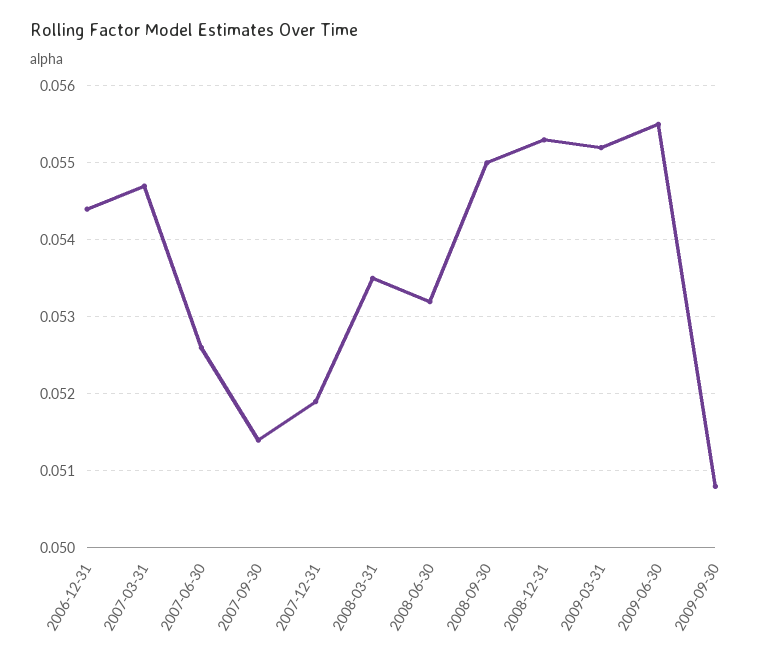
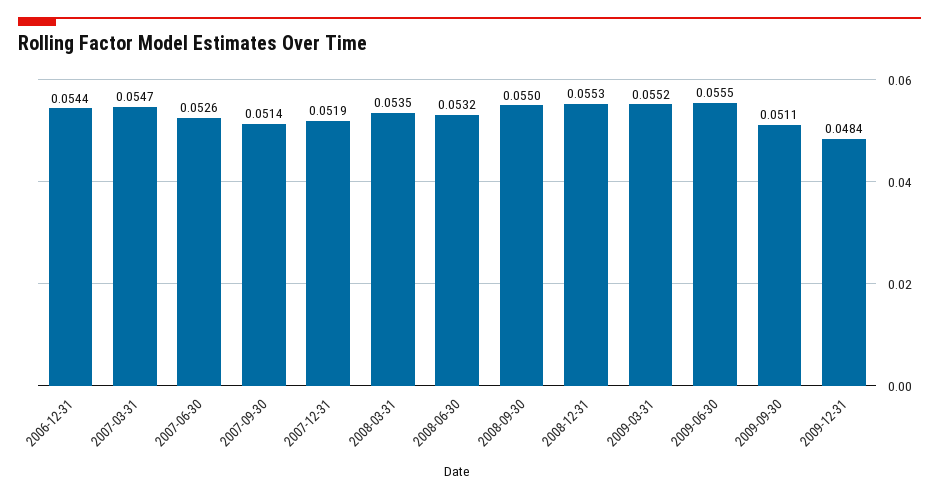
2009-09-30: 0.0508 -> 0.0511
2009-12-31: none -> 0.0484

